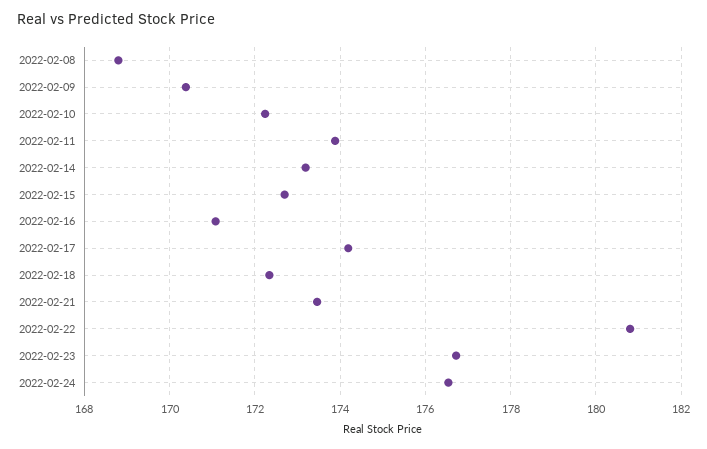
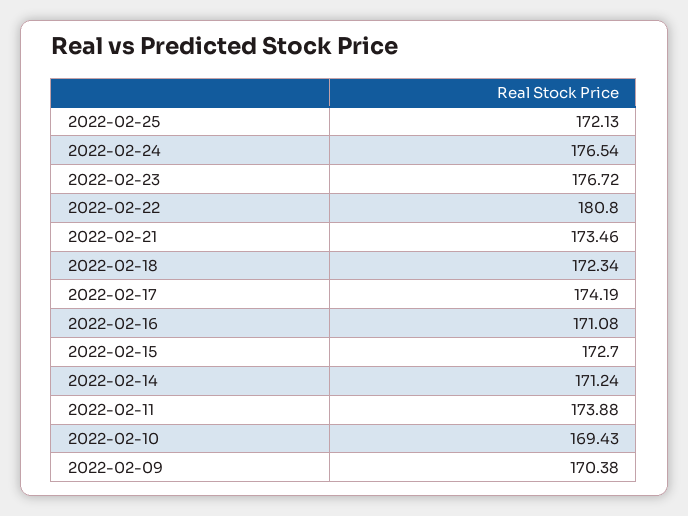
2022-02-08: 168.8 -> none
2022-02-10: 172.2 -> 169.43
2022-02-14: 173.2 -> 171.24
2022-02-25: none -> 172.13

